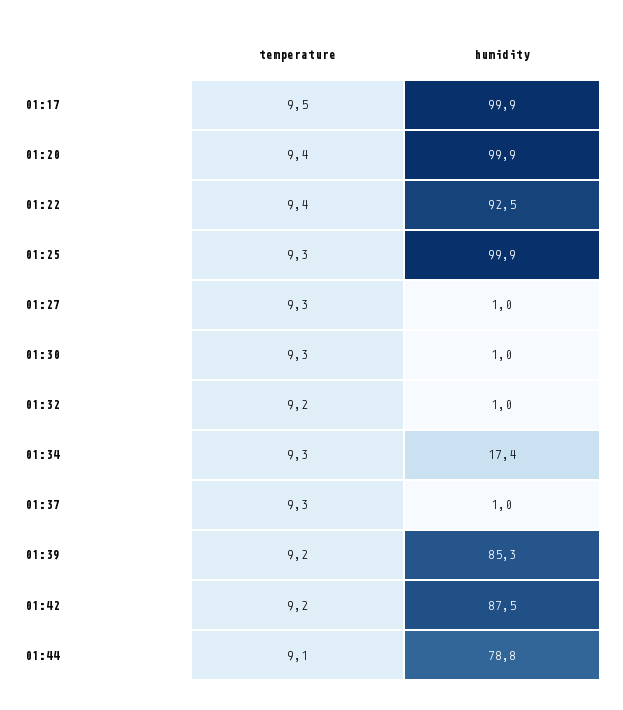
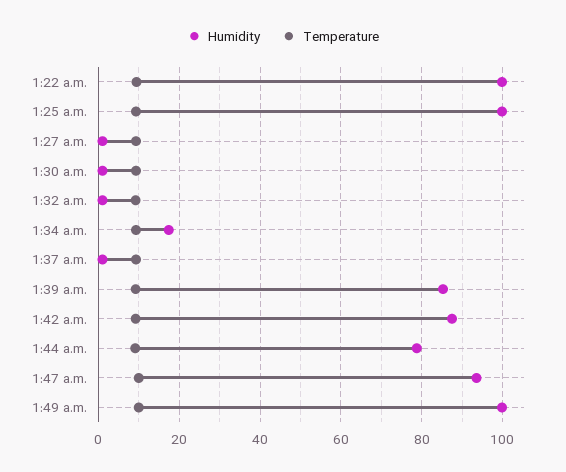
temperature, 01:17: 9.5 -> none
humidity, 01:17: 99.9 -> none
temperature, 01:20: 9.4 -> none
humidity, 01:20: 99.9 -> none
humidity, 01:22: 92.5 -> 100
humidity, 1:47 a.m.: none -> 94
temperature, 1:47 a.m.: none -> 10
humidity, 1:49 a.m.: none -> 100
temperature, 1:49 a.m.: none -> 10

